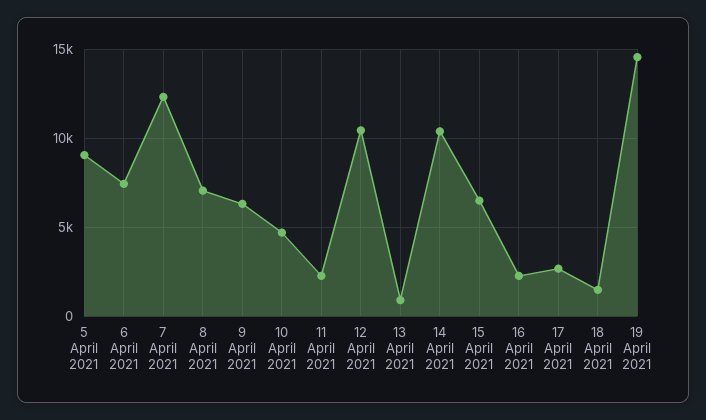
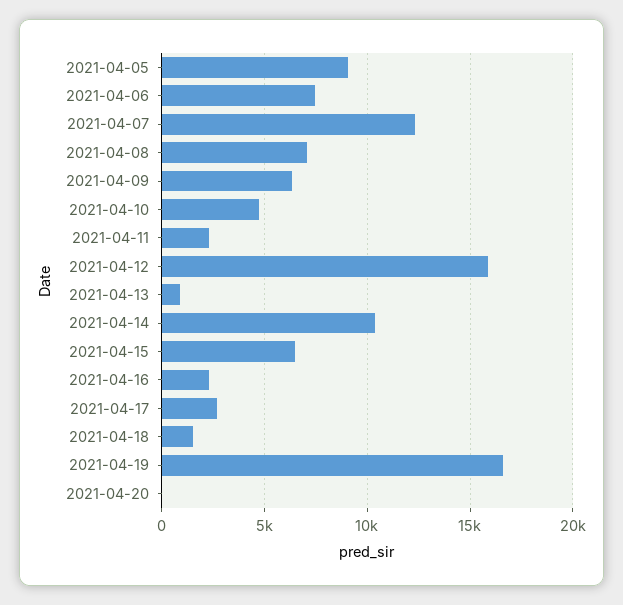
12 April 2021: 10500 -> 16000
19 April 2021: 14500 -> 16500
2021-04-20: none -> 0

